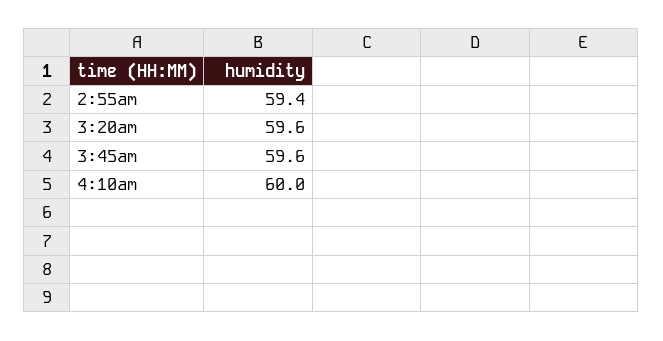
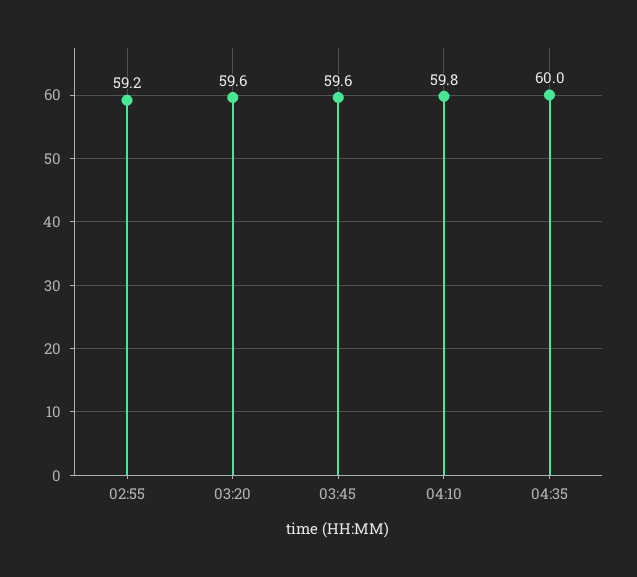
2:55am: 59.4 -> 59.2
4:10am: 60 -> 59.8
04:35: none -> 60

